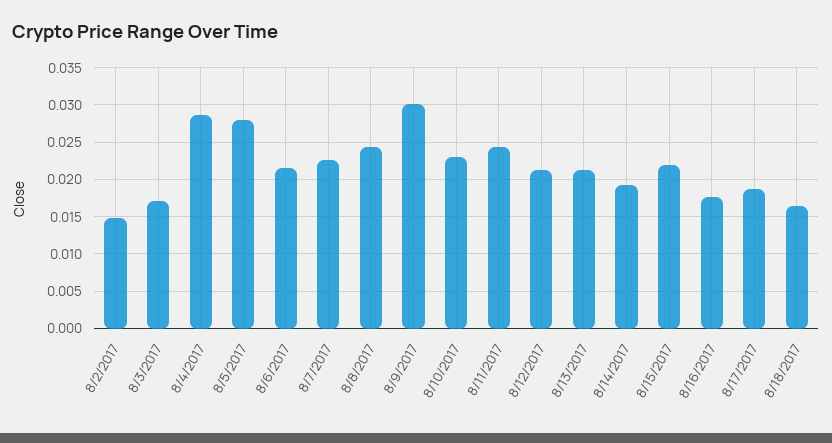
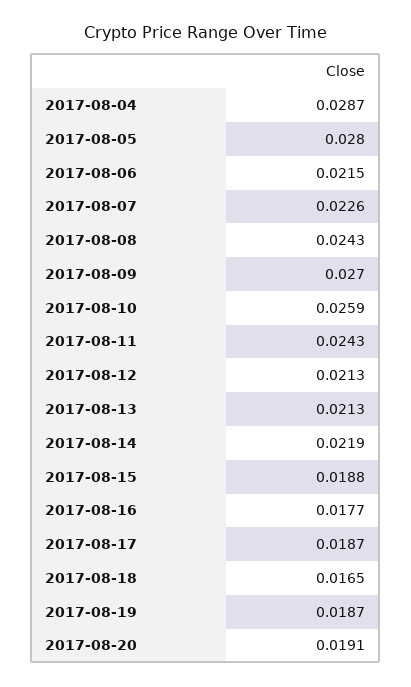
8/2/2017: 0.015 -> none
8/3/2017: 0.017 -> none
8/9/2017: 0.03 -> 0.027
8/10/2017: 0.023 -> 0.0259
8/14/2017: 0.019 -> 0.0219
8/15/2017: 0.022 -> 0.0188
2017-08-19: none -> 0.0187
2017-08-20: none -> 0.0191

